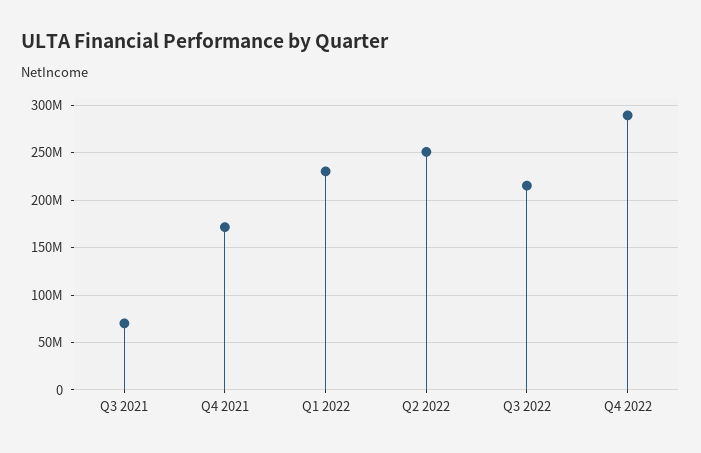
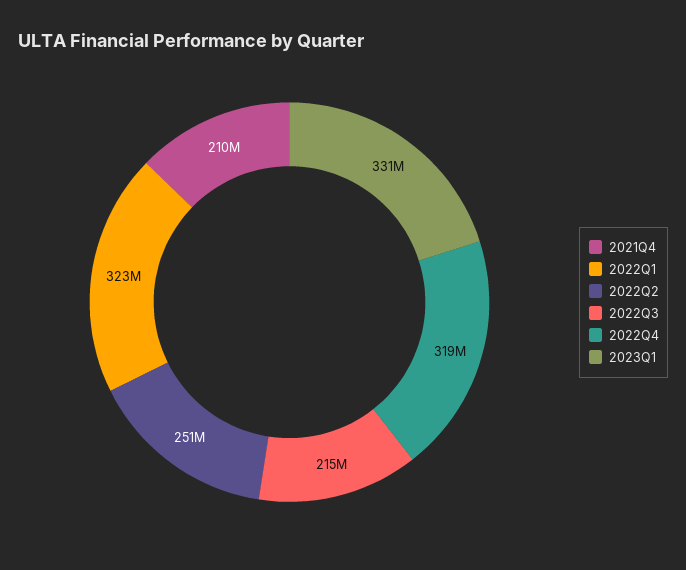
Q3 2021: 70000000 -> none
Q4 2021: 170000000 -> 210000000
Q1 2022: 230000000 -> 323000000
Q4 2022: 290000000 -> 319000000
2023Q1: none -> 331000000

